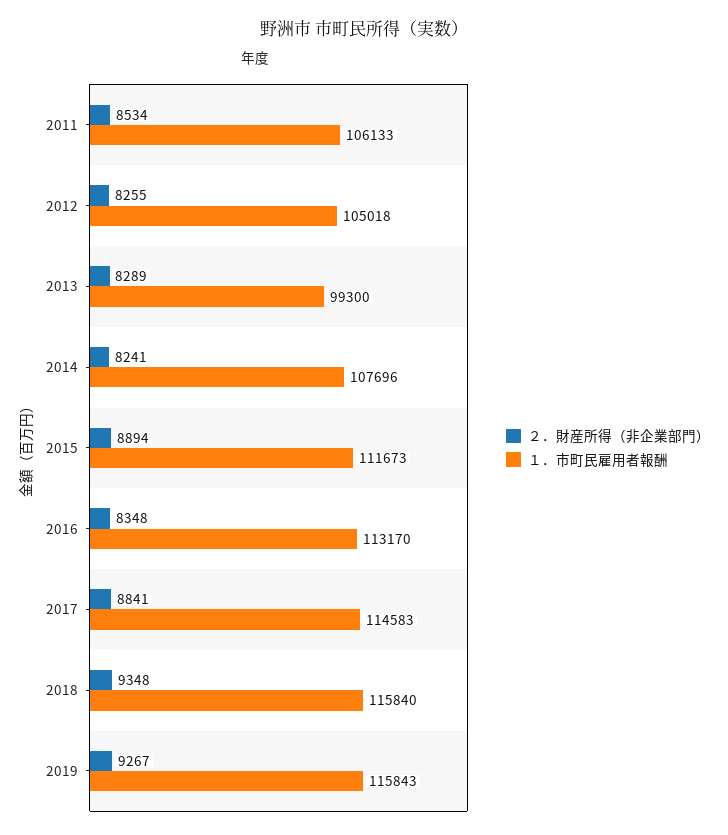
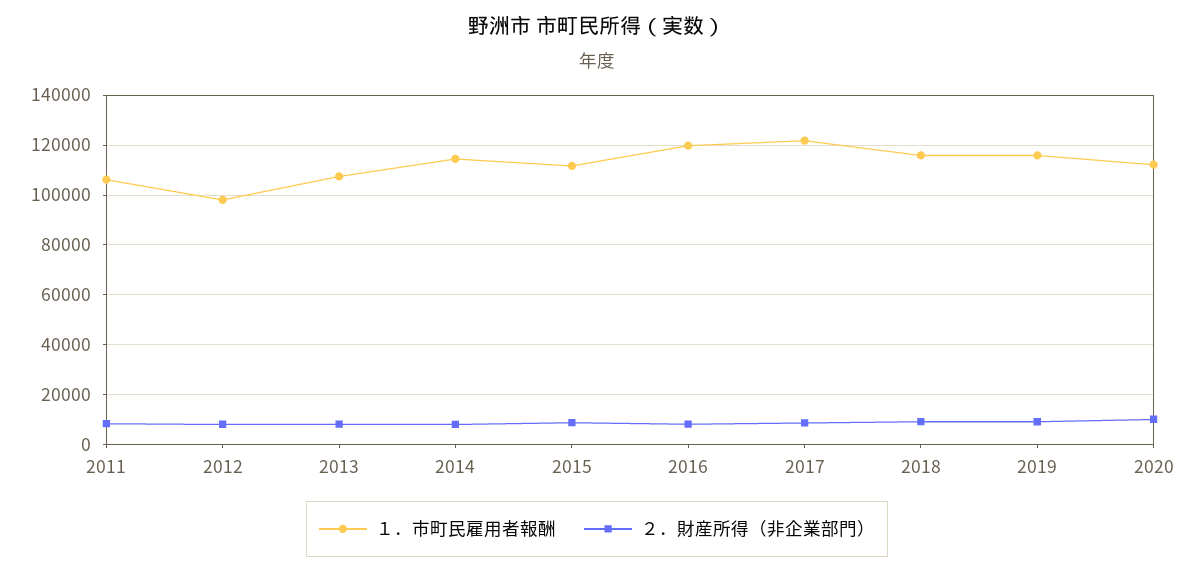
１．市町民雇用者報酬, 2012: 105018 -> 97500
１．市町民雇用者報酬, 2013: 99300 -> 107500
１．市町民雇用者報酬, 2014: 107696 -> 115000
１．市町民雇用者報酬, 2016: 113170 -> 120000
１．市町民雇用者報酬, 2017: 114583 -> 122500
１．市町民雇用者報酬, 2020: none -> 112500
２．財産所得（非企業部門）, 2020: none -> 10000

